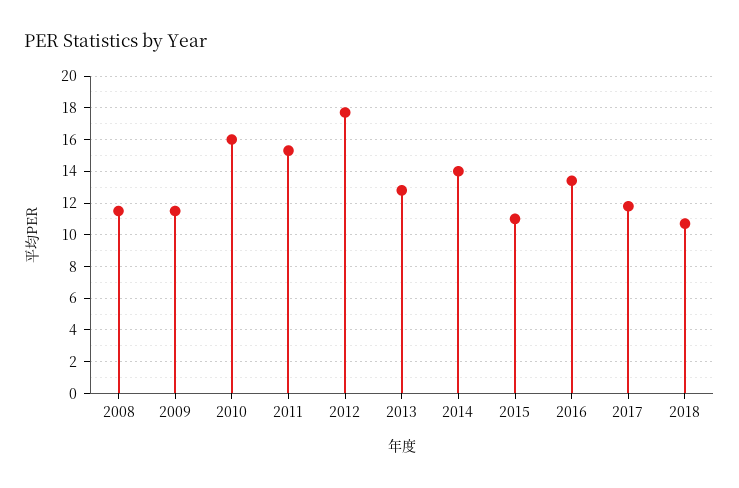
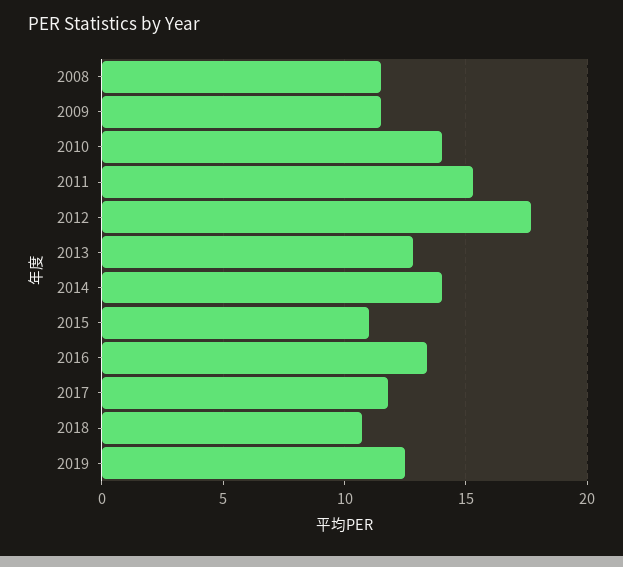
2010: 16 -> 14
2019: none -> 12.5

